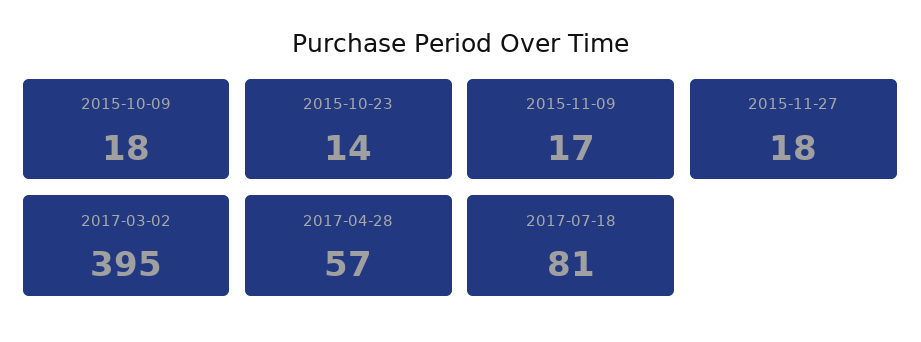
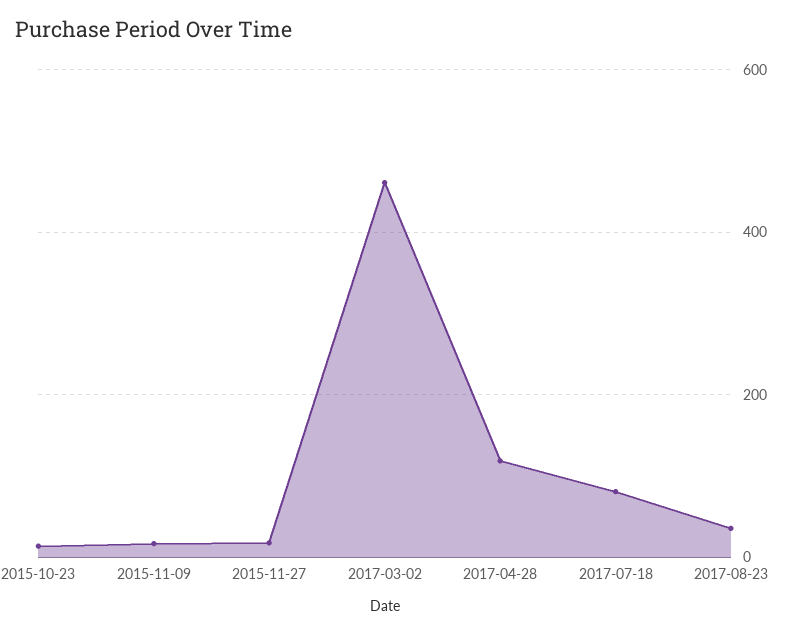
2015-10-09: 18 -> none
2017-03-02: 395 -> 460
2017-04-28: 57 -> 120
2017-08-23: none -> 40

